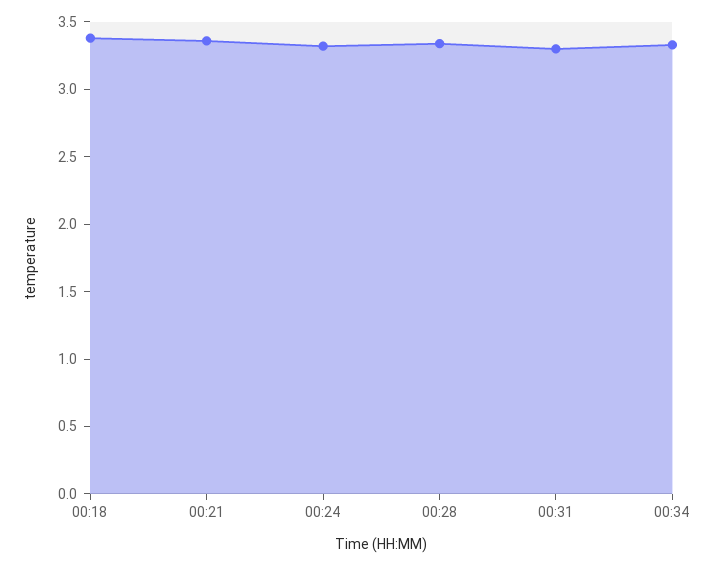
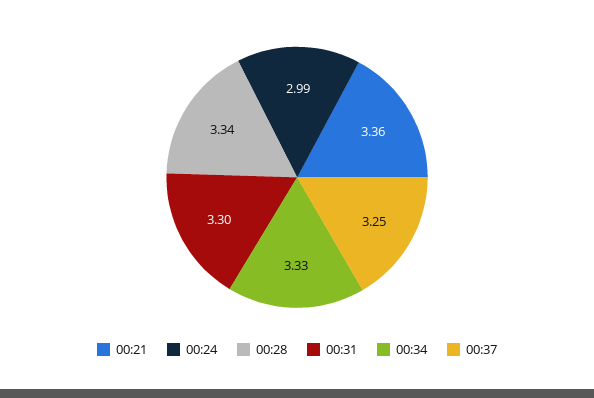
00:18: 3.4 -> none
00:24: 3.3 -> 2.99
00:37: none -> 3.25

